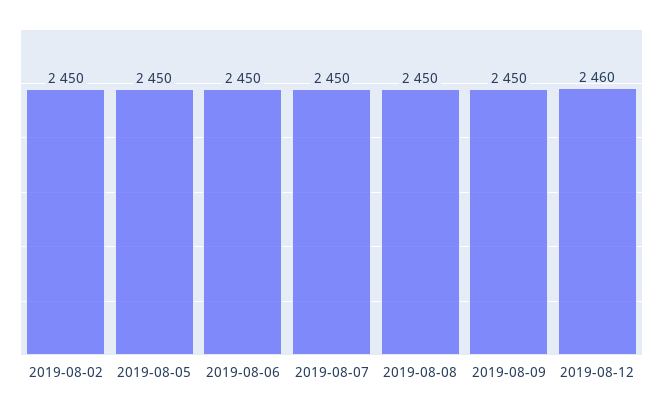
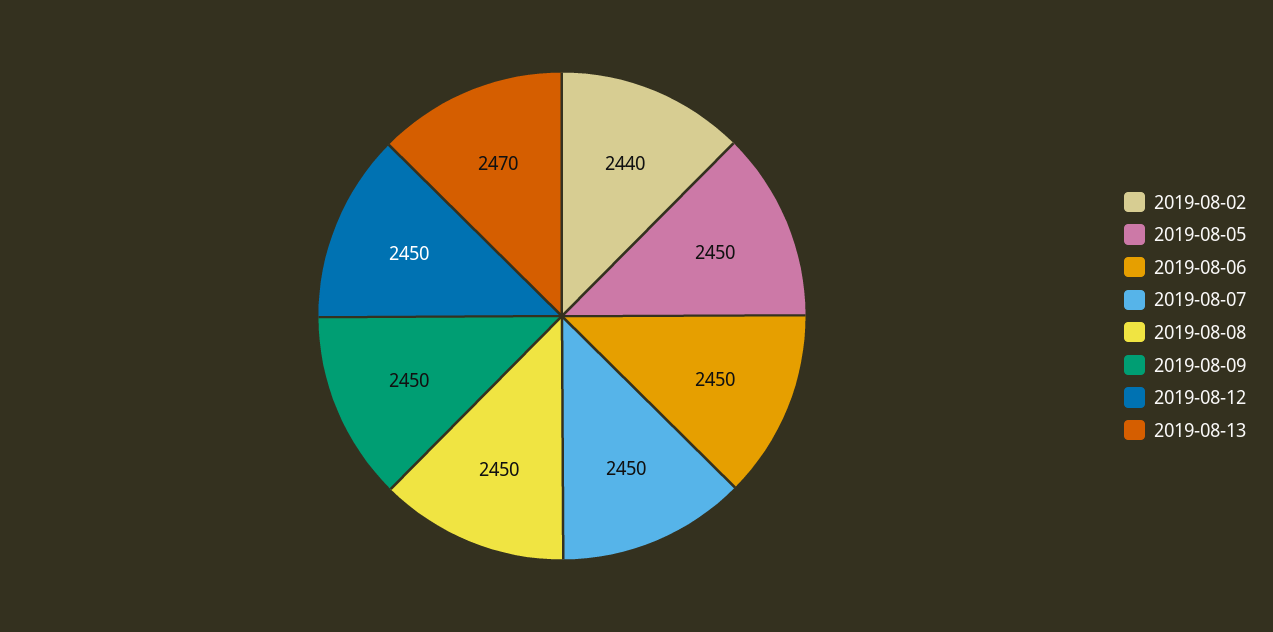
2019-08-02: 2450 -> 2440
2019-08-12: 2460 -> 2450
2019-08-13: none -> 2470

